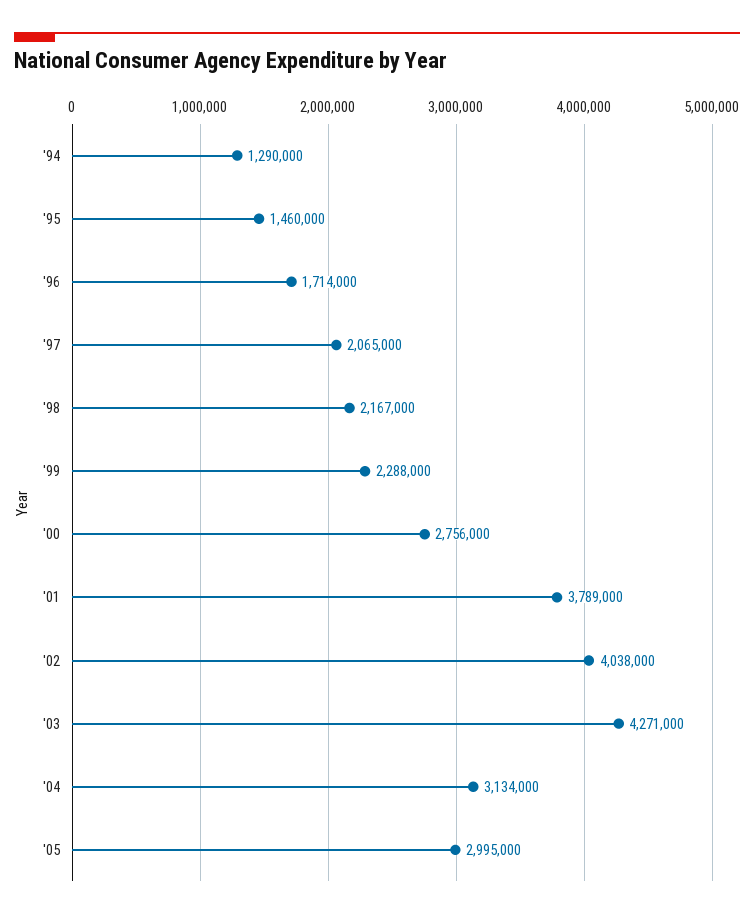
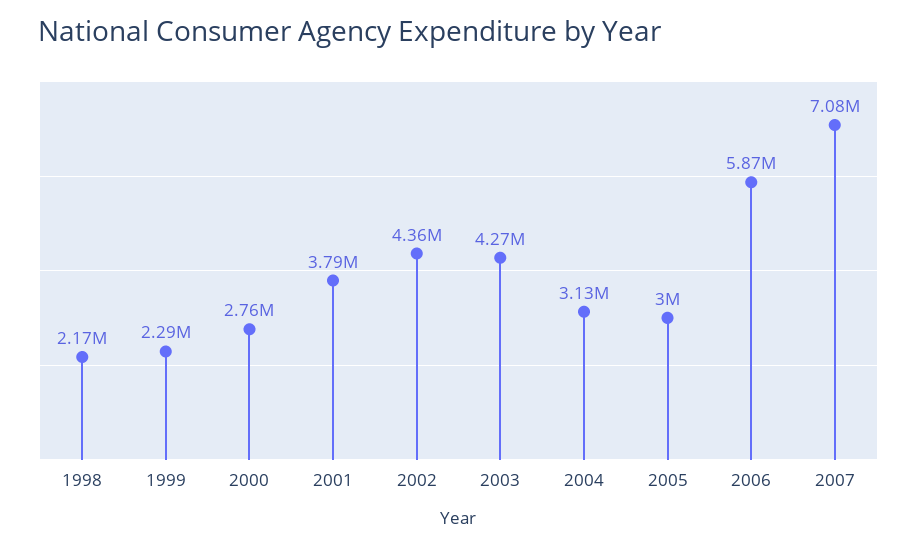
'94: 1290000 -> none
'95: 1460000 -> none
'96: 1714000 -> none
'97: 2065000 -> none
'02: 4038000 -> 4360000
2006: none -> 5870000
2007: none -> 7080000

